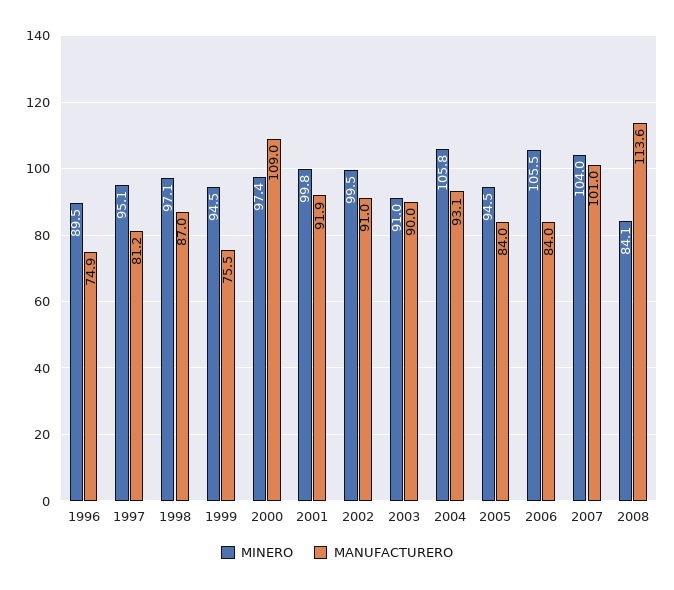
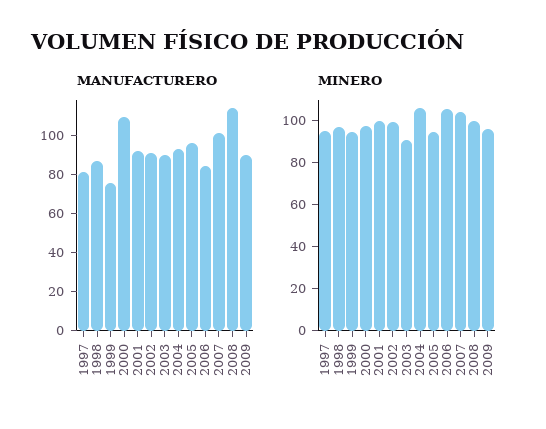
MINERO, 1996: 89.5 -> none
MANUFACTURERO, 1996: 74.9 -> none
MANUFACTURERO, 2005: 84 -> 95
MINERO, 2008: 84.1 -> 100
MANUFACTURERO, 2009: none -> 90
MINERO, 2009: none -> 95

